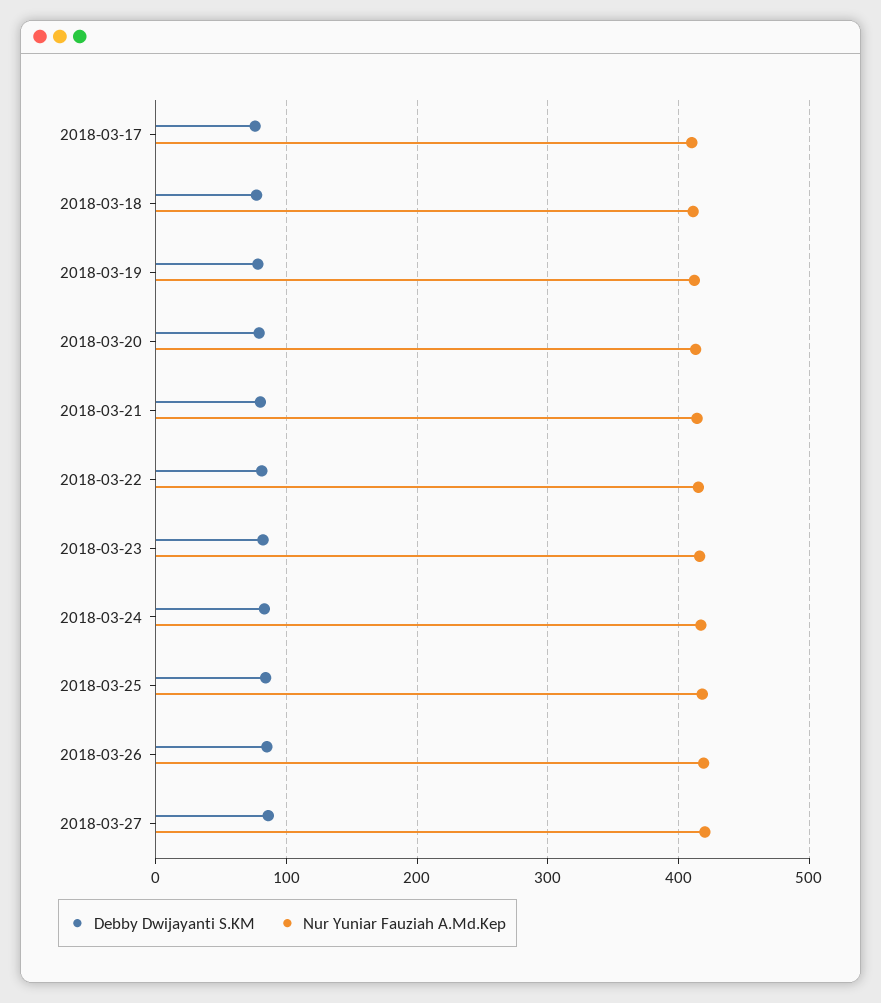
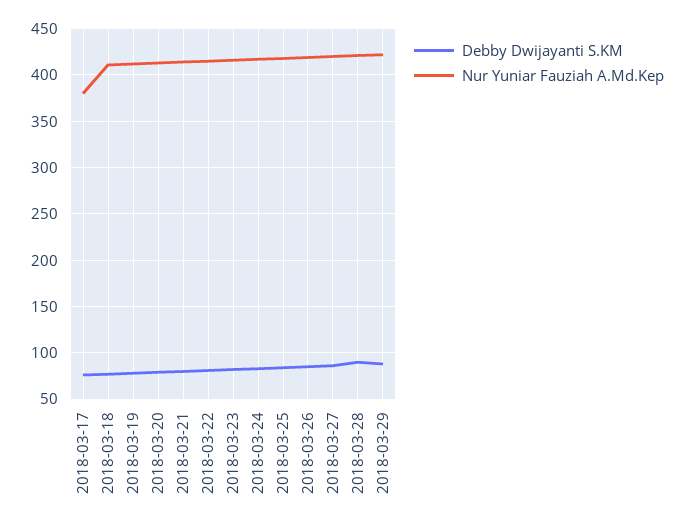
Nur Yuniar Fauziah A.Md.Kep, 2018-03-17: 410 -> 380
Debby Dwijayanti S.KM, 2018-03-28: none -> 90
Nur Yuniar Fauziah A.Md.Kep, 2018-03-28: none -> 420
Debby Dwijayanti S.KM, 2018-03-29: none -> 90
Nur Yuniar Fauziah A.Md.Kep, 2018-03-29: none -> 420

